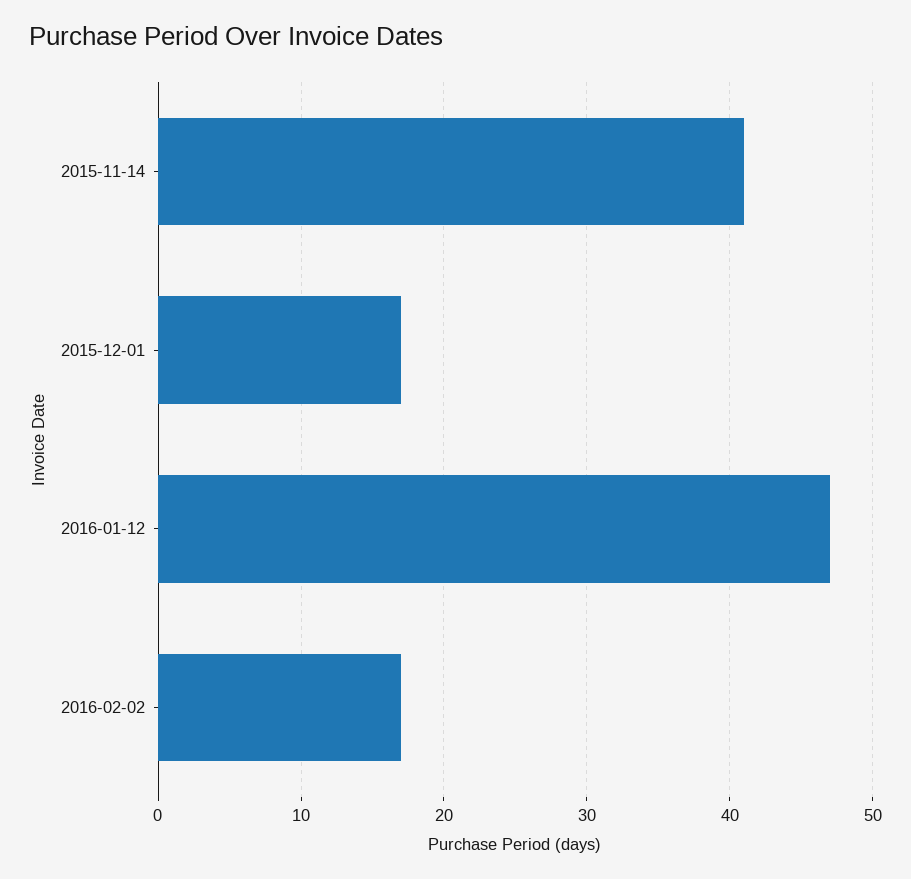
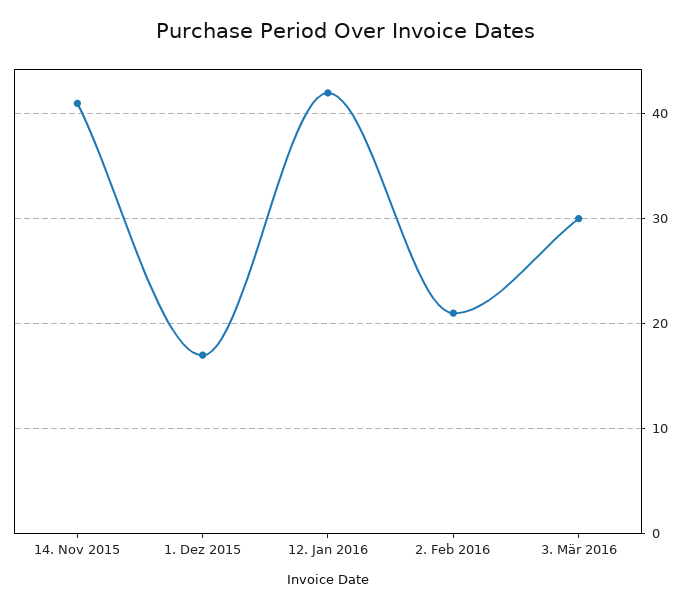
2016-01-12: 47 -> 42
2016-02-02: 17 -> 21
3. Mär 2016: none -> 30

